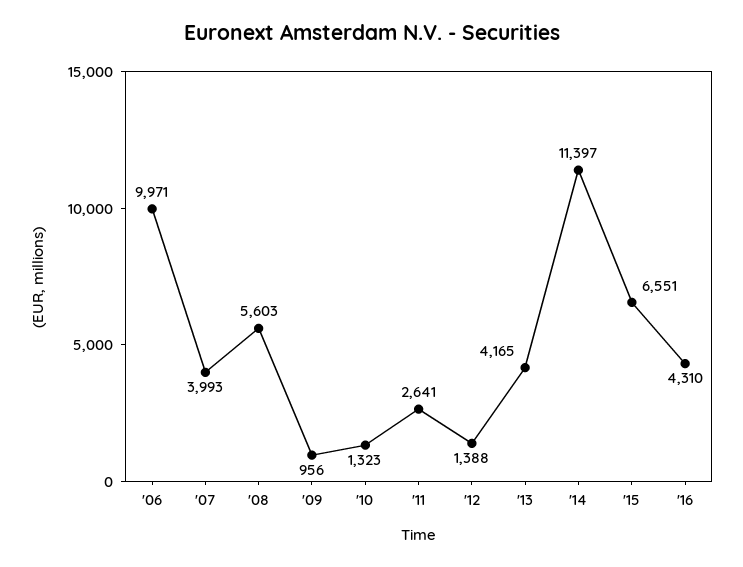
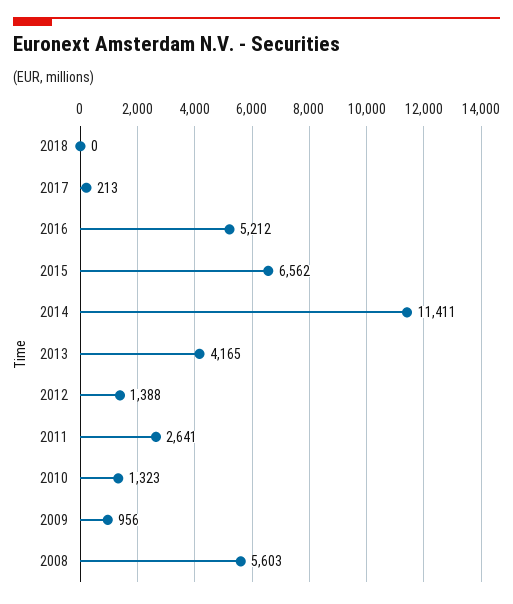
'06: 9971 -> none
'07: 3993 -> none
'14: 11397 -> 11411
'15: 6551 -> 6562
'16: 4310 -> 5212
2018: none -> 0
2017: none -> 213

